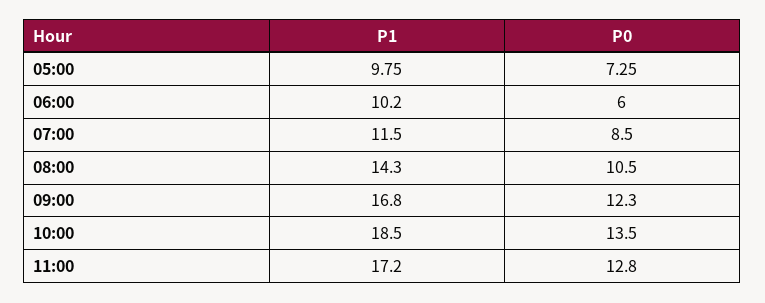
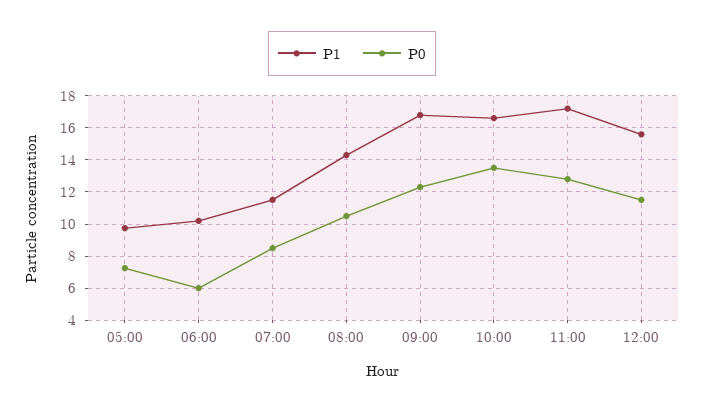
P1, 10:00: 18.5 -> 16.5
P1, 12:00: none -> 15.5
P0, 12:00: none -> 11.5

